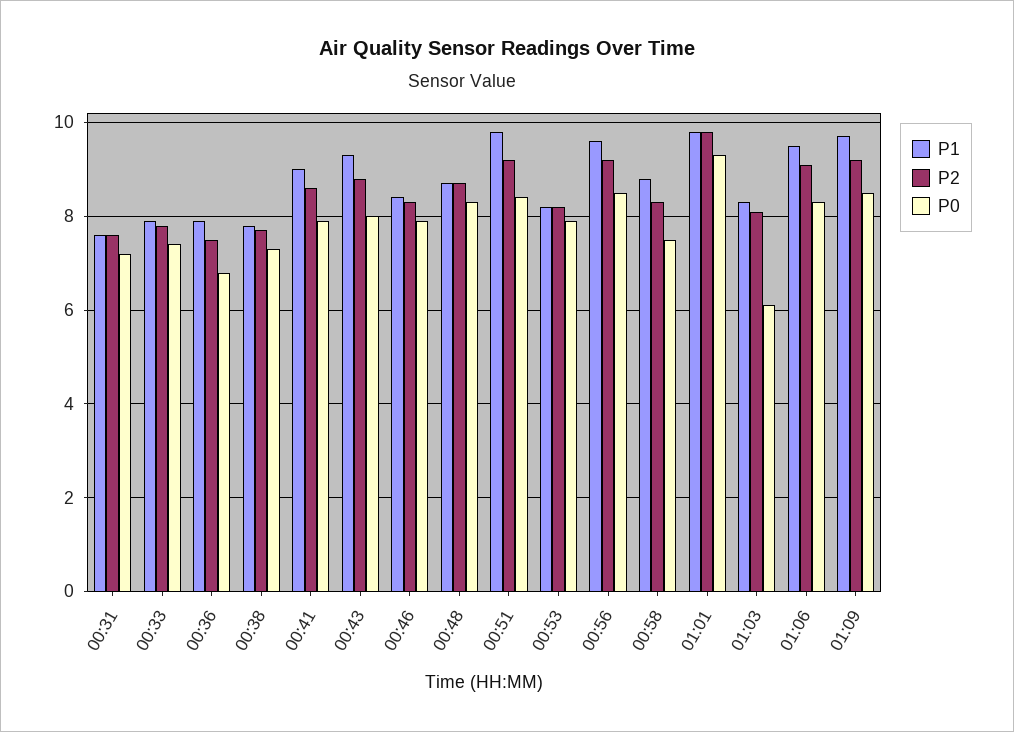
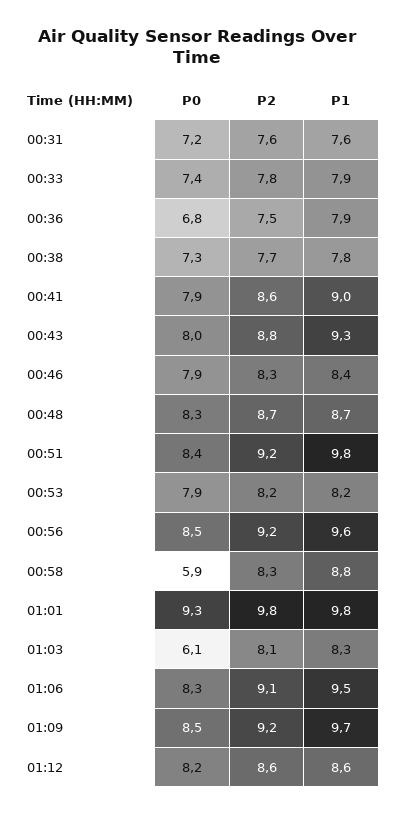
P0, 00:58: 7.5 -> 5.9
P0, 01:12: none -> 8.2
P2, 01:12: none -> 8.6
P1, 01:12: none -> 8.6

